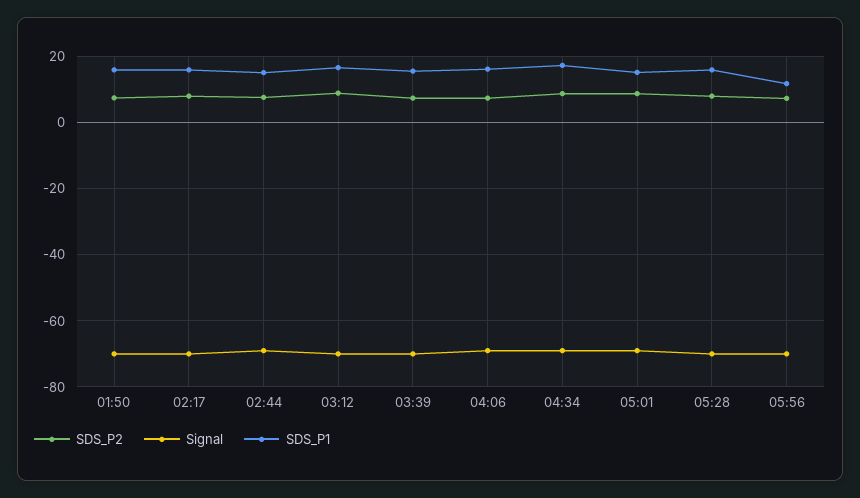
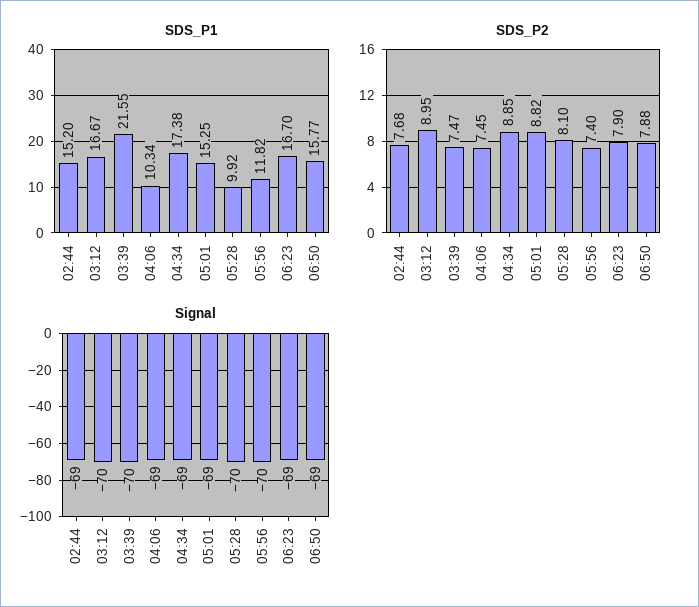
SDS_P2, 01:50: 8 -> none
Signal, 01:50: -70 -> none
SDS_P1, 01:50: 16 -> none
SDS_P2, 02:17: 8 -> none
Signal, 02:17: -70 -> none
SDS_P1, 02:17: 16 -> none
SDS_P1, 03:39: 16 -> 21.55
SDS_P1, 04:06: 16 -> 10.34
SDS_P1, 05:28: 16 -> 9.92
SDS_P1, 06:23: none -> 16.7
SDS_P1, 06:50: none -> 15.77
SDS_P2, 06:23: none -> 7.9
SDS_P2, 06:50: none -> 7.88
Signal, 06:23: none -> -69
Signal, 06:50: none -> -69

